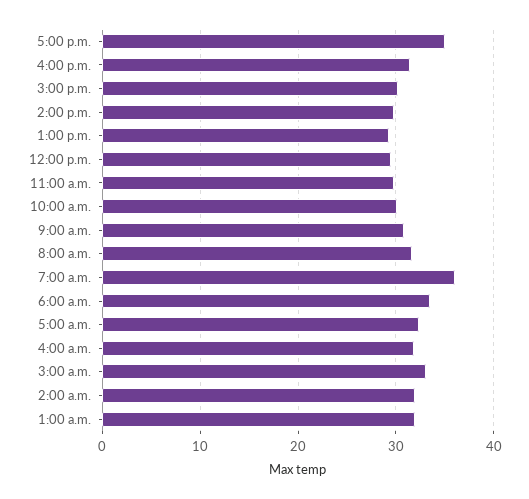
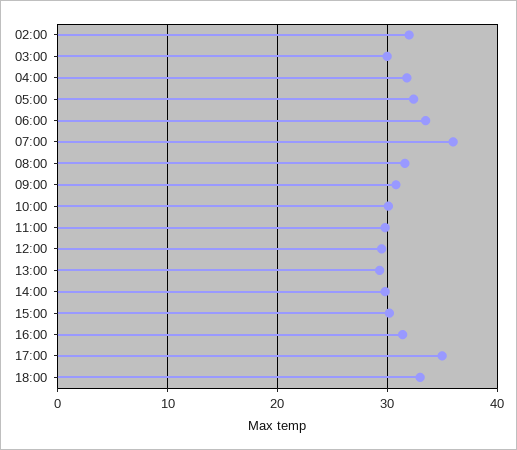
3:00 a.m.: 33 -> 30
1:00 a.m.: 32 -> none
18:00: none -> 33

